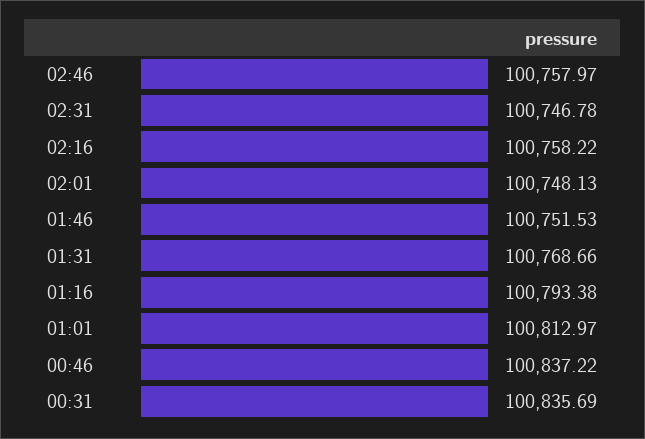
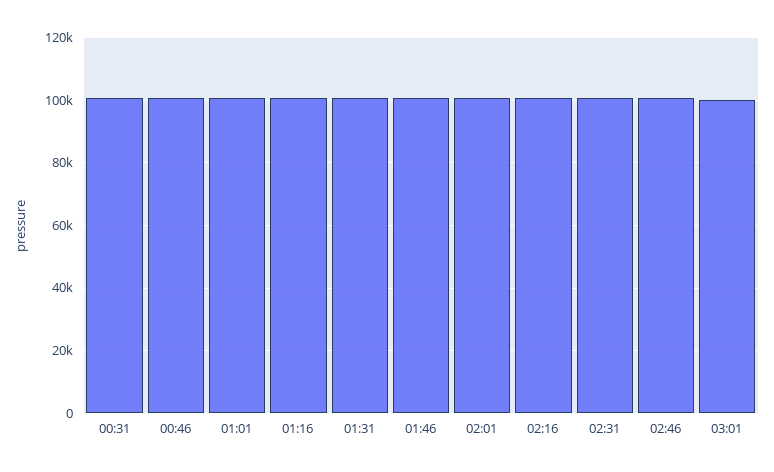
03:01: none -> 100000

